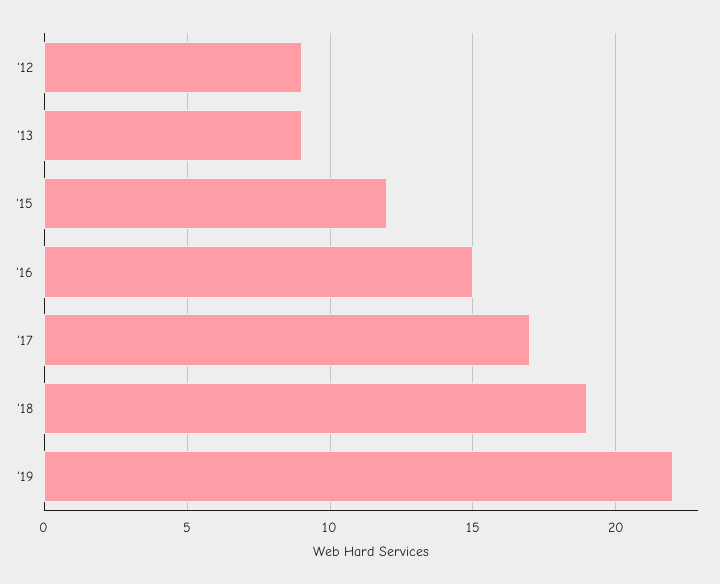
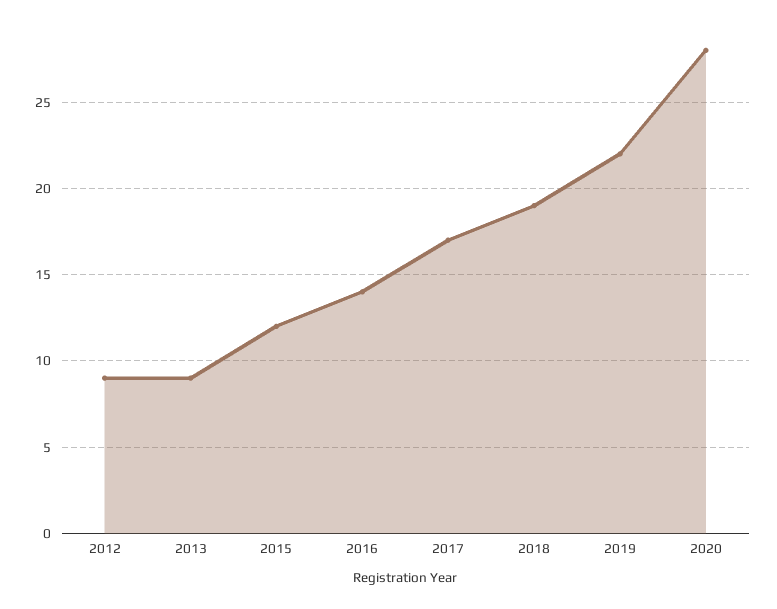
'16: 15 -> 14
2020: none -> 28

